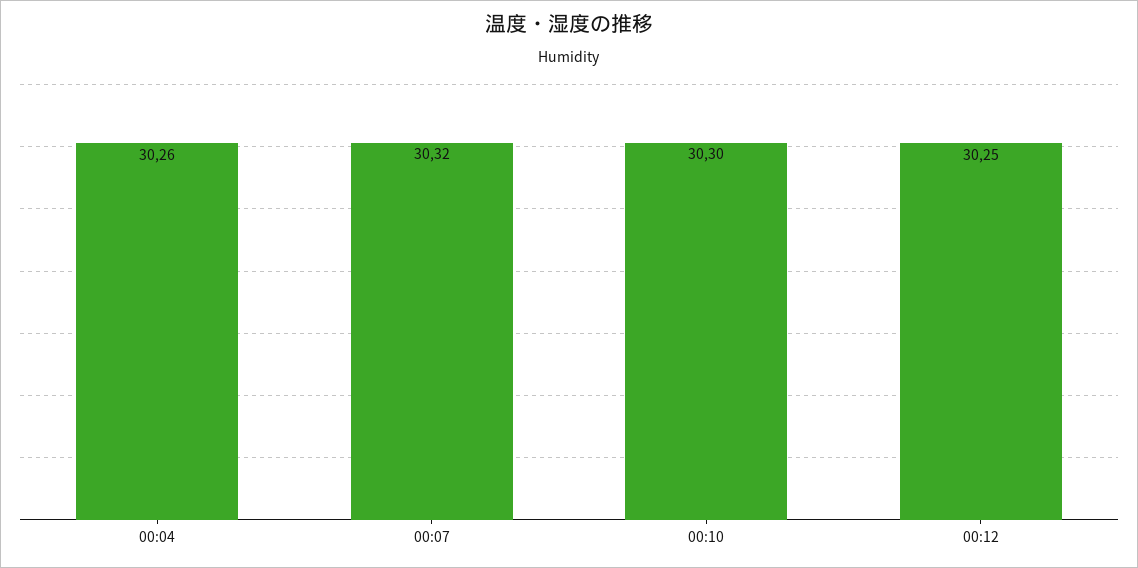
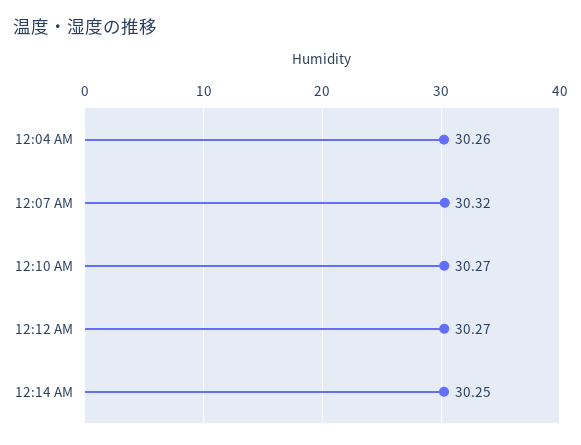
00:10: 30.3 -> 30.27
00:12: 30.25 -> 30.27
12:14 AM: none -> 30.25

